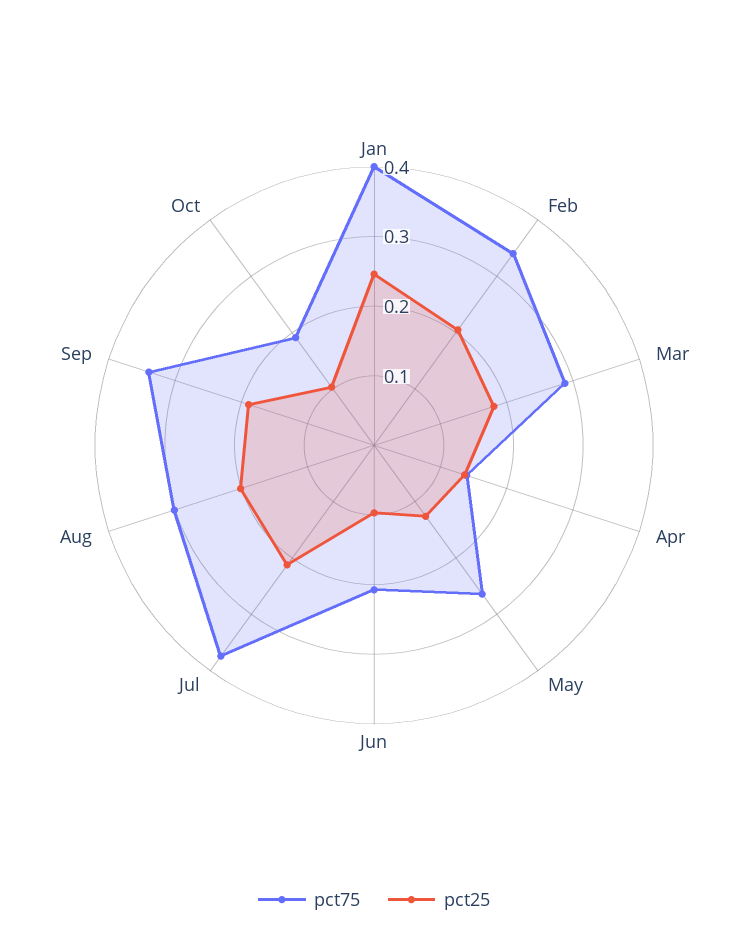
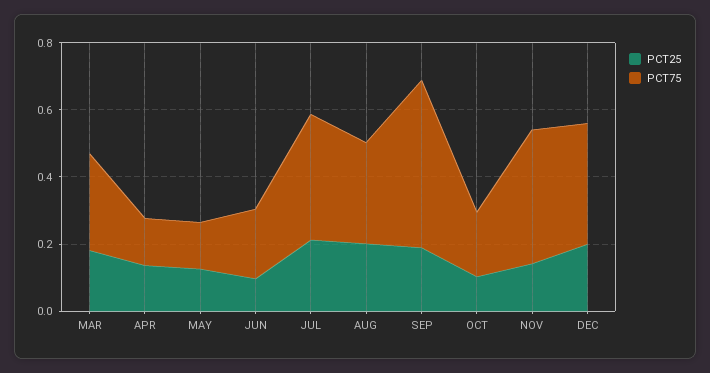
pct75, Jan: 0.4 -> none
pct25, Jan: 0.24 -> none
pct75, Feb: 0.34 -> none
pct25, Feb: 0.2 -> none
pct75, May: 0.26 -> 0.15
pct75, Sep: 0.34 -> 0.5
pct25, NOV: none -> 0.15
pct75, NOV: none -> 0.4
pct25, DEC: none -> 0.2
pct75, DEC: none -> 0.35

